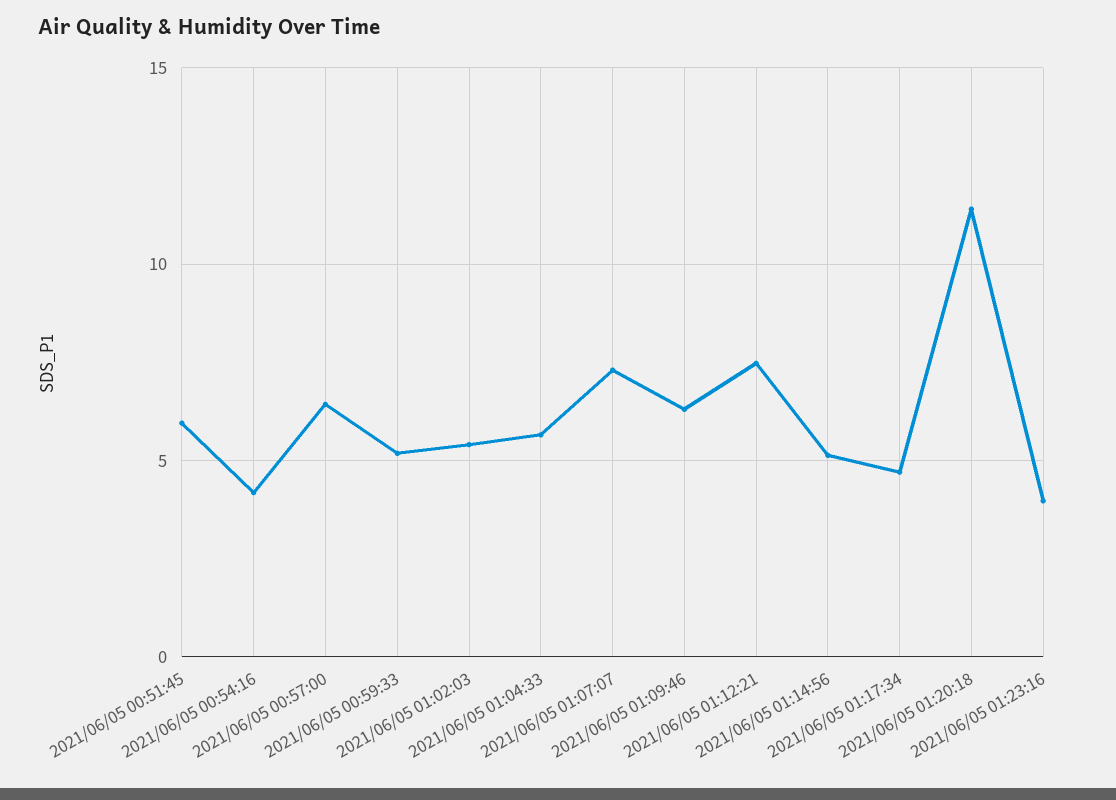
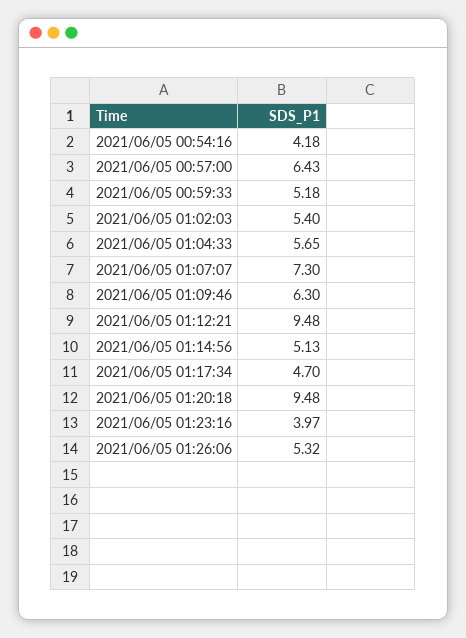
2021/06/05 00:51:45: 6 -> none
2021/06/05 01:12:21: 7.5 -> 9.48
2021/06/05 01:20:18: 11.5 -> 9.48
2021/06/05 01:26:06: none -> 5.32

